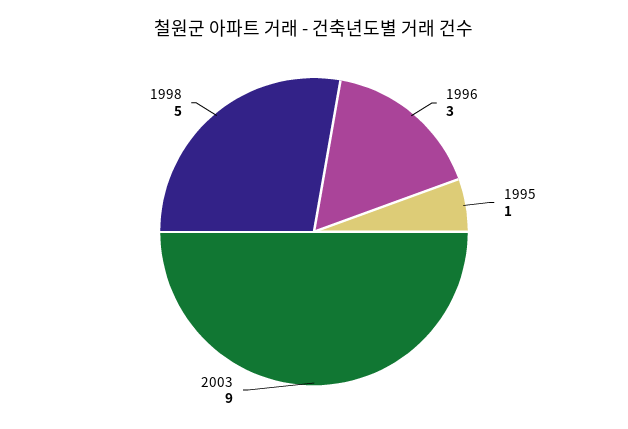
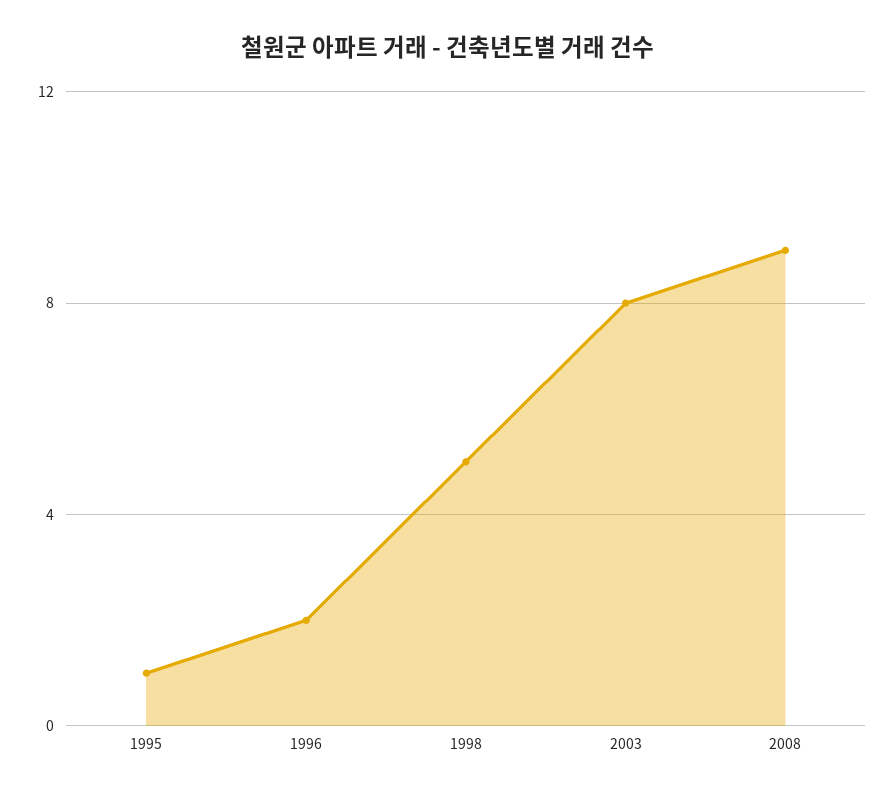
1996: 3 -> 2
2003: 9 -> 8
2008: none -> 9

